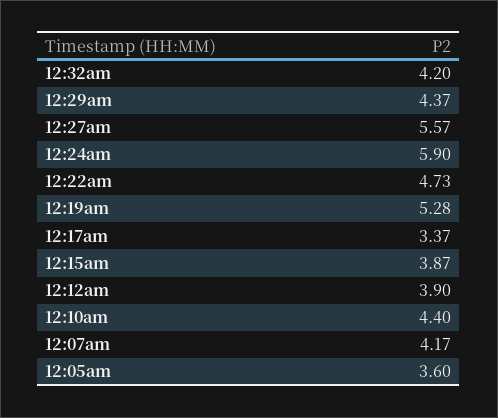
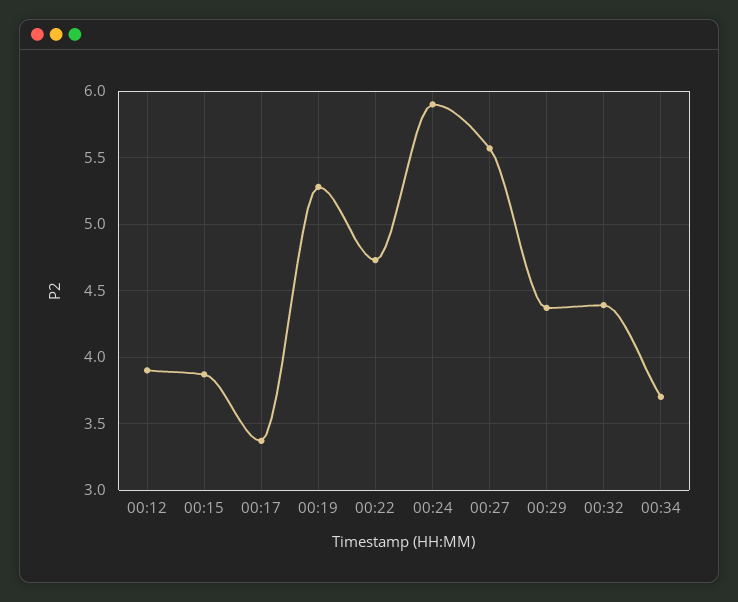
12:32am: 4.2 -> 4.4
12:10am: 4.4 -> none
12:07am: 4.17 -> none
12:05am: 3.6 -> none
00:34: none -> 3.7

